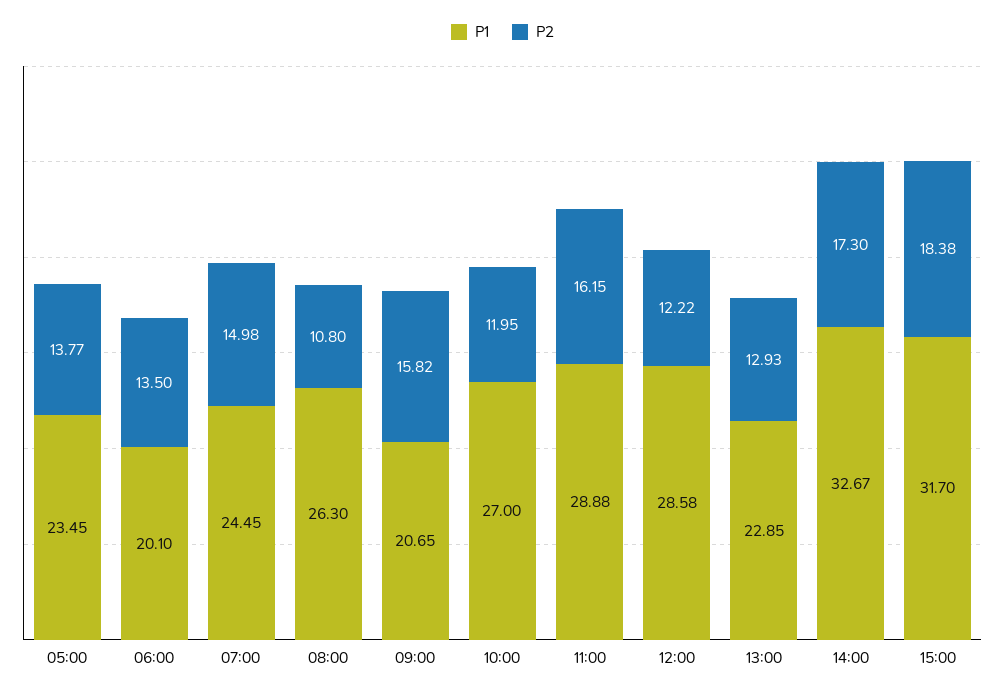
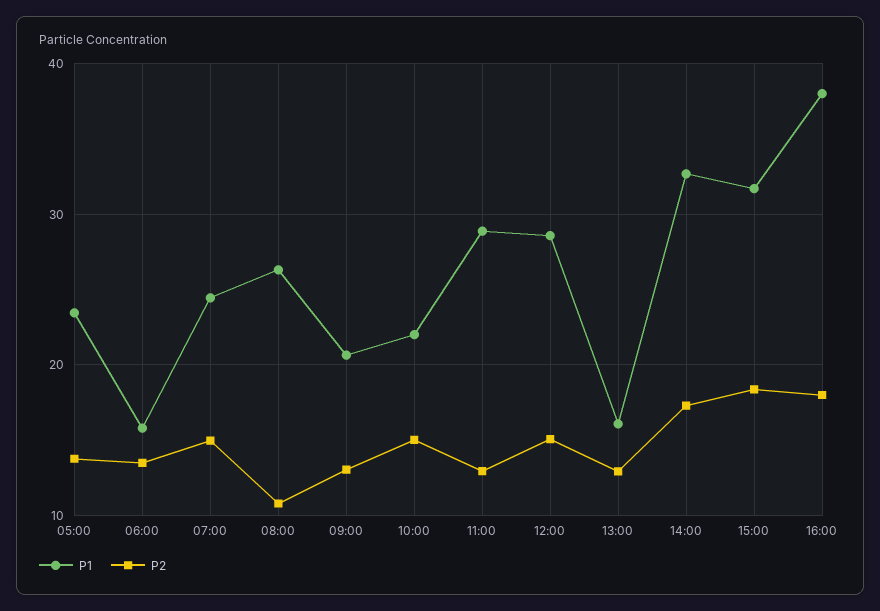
P1, 06:00: 20.1 -> 16
P2, 09:00: 15.82 -> 13
P1, 10:00: 27 -> 22
P2, 10:00: 11.95 -> 15
P2, 11:00: 16.15 -> 13
P2, 12:00: 12.22 -> 15
P1, 13:00: 22.85 -> 16
P1, 16:00: none -> 38
P2, 16:00: none -> 18

